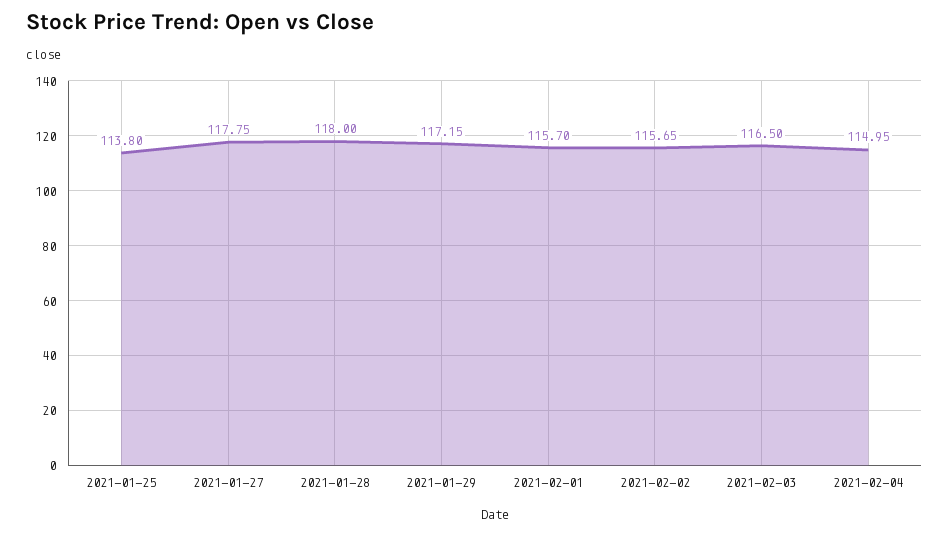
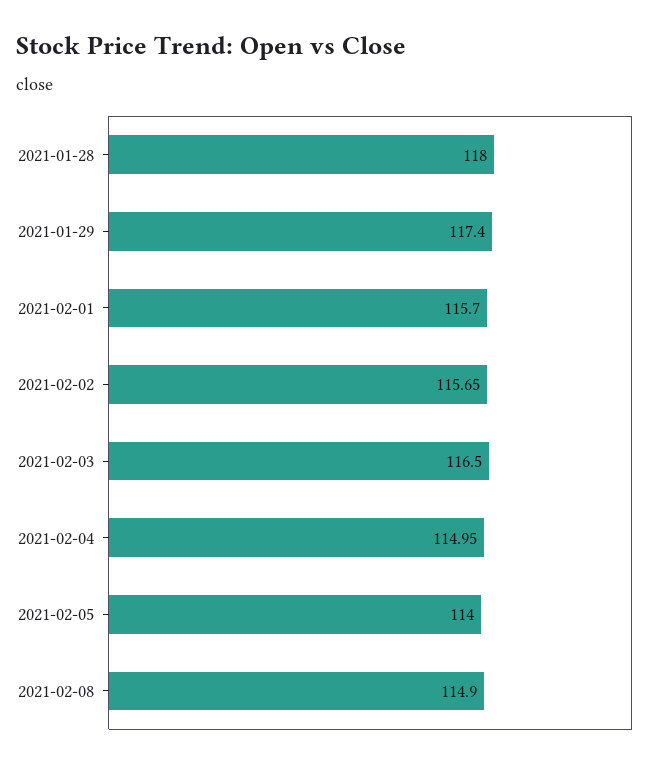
2021-01-25: 113.8 -> none
2021-01-27: 117.75 -> none
2021-01-29: 117.15 -> 117.4
2021-02-05: none -> 114
2021-02-08: none -> 114.9

